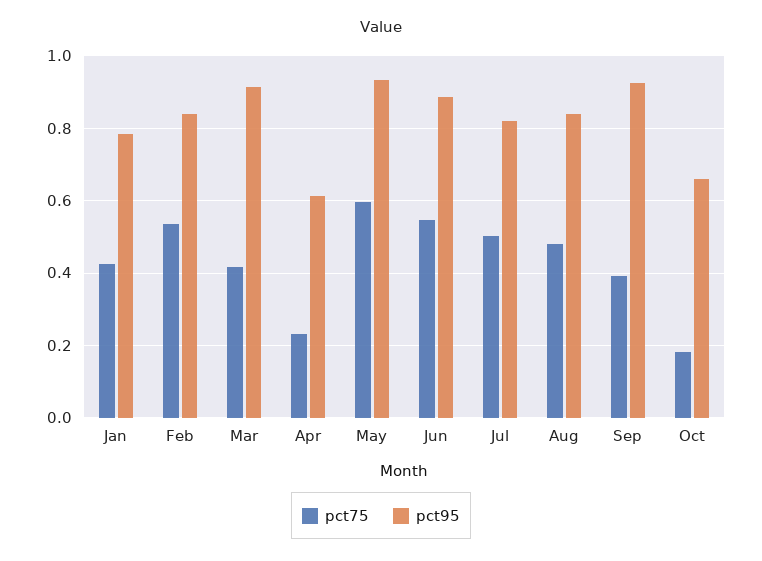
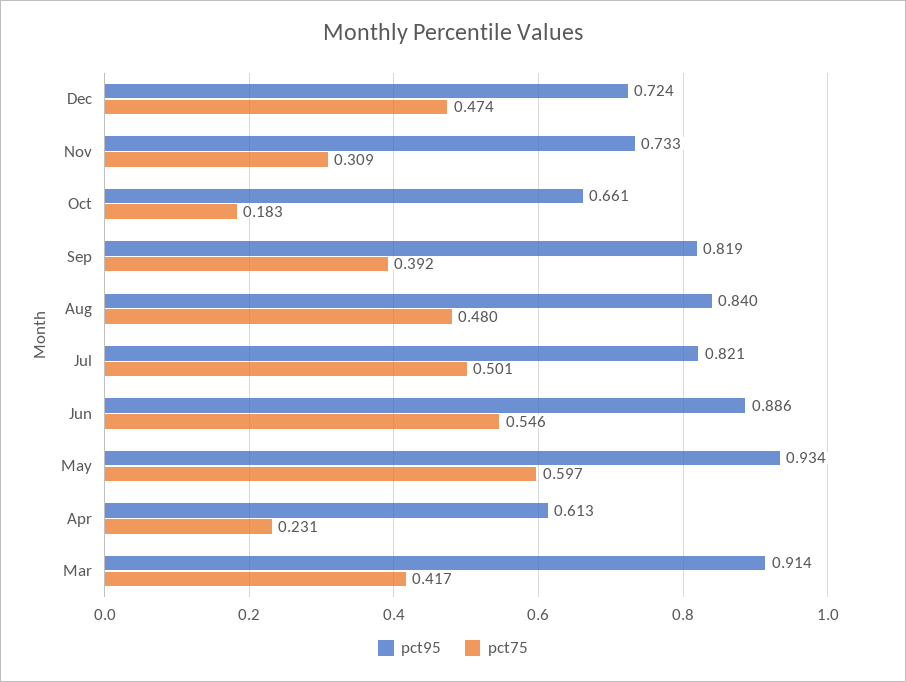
pct75, Jan: 0.42 -> none
pct95, Jan: 0.78 -> none
pct75, Feb: 0.54 -> none
pct95, Feb: 0.84 -> none
pct95, Sep: 0.92 -> 0.819
pct95, Dec: none -> 0.724
pct75, Dec: none -> 0.474
pct95, Nov: none -> 0.733
pct75, Nov: none -> 0.309

